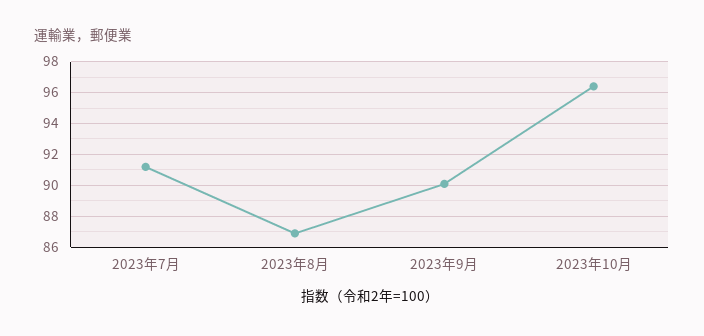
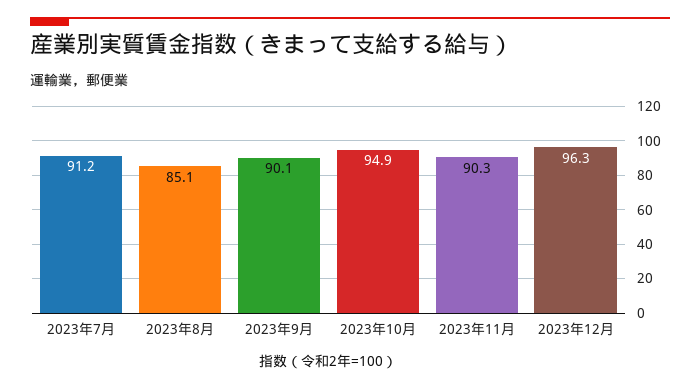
2023年8月: 87 -> 85.1
2023年10月: 96.5 -> 94.9
2023年11月: none -> 90.3
2023年12月: none -> 96.3

